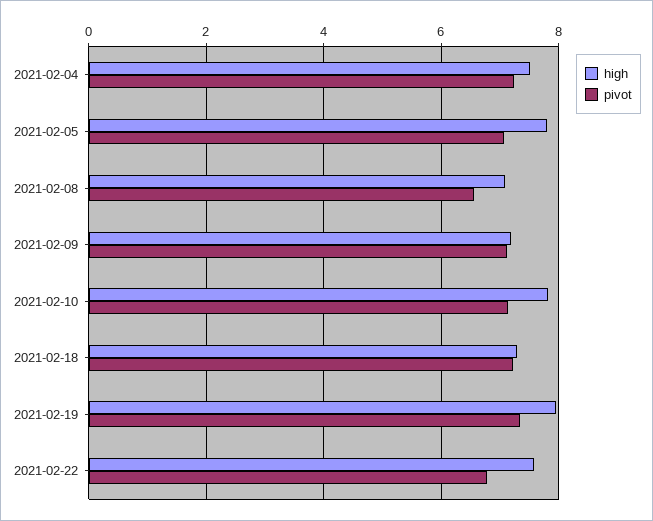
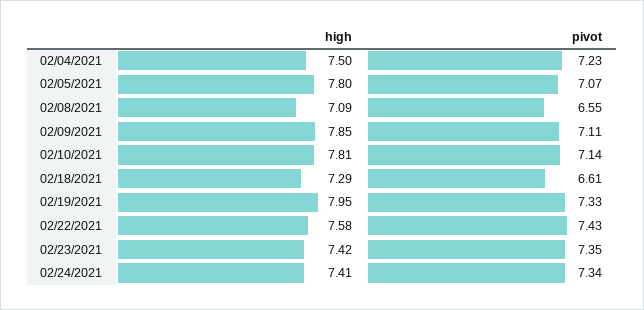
high, 2021-02-09: 7.2 -> 7.85
pivot, 2021-02-18: 7.2 -> 6.61
pivot, 2021-02-22: 6.8 -> 7.43
high, 02/23/2021: none -> 7.42
pivot, 02/23/2021: none -> 7.35
high, 02/24/2021: none -> 7.41
pivot, 02/24/2021: none -> 7.34

